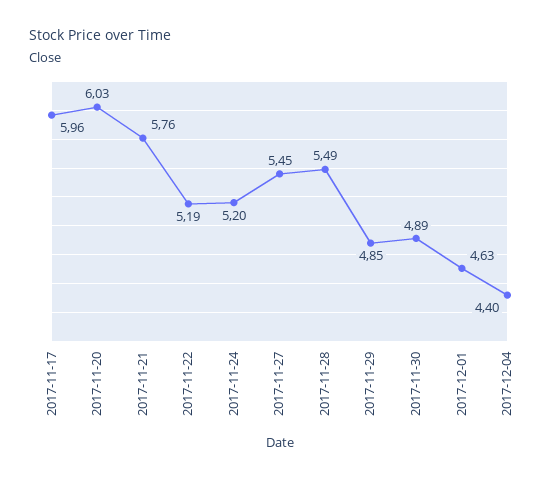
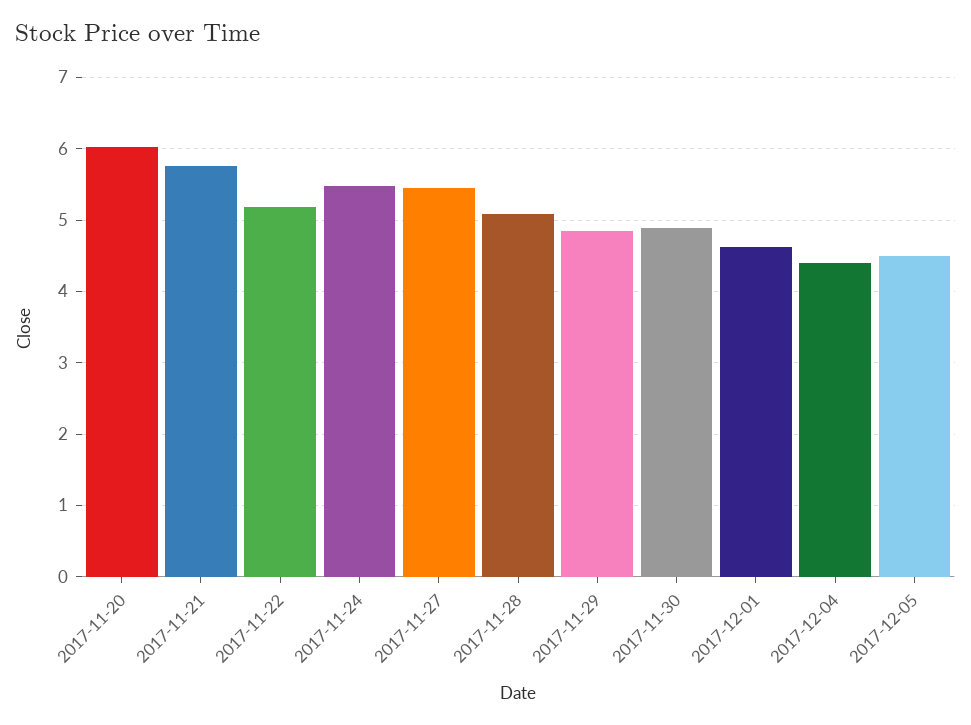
2017-11-17: 5.96 -> none
2017-11-24: 5.2 -> 5.5
2017-11-28: 5.49 -> 5.1
2017-12-05: none -> 4.5

